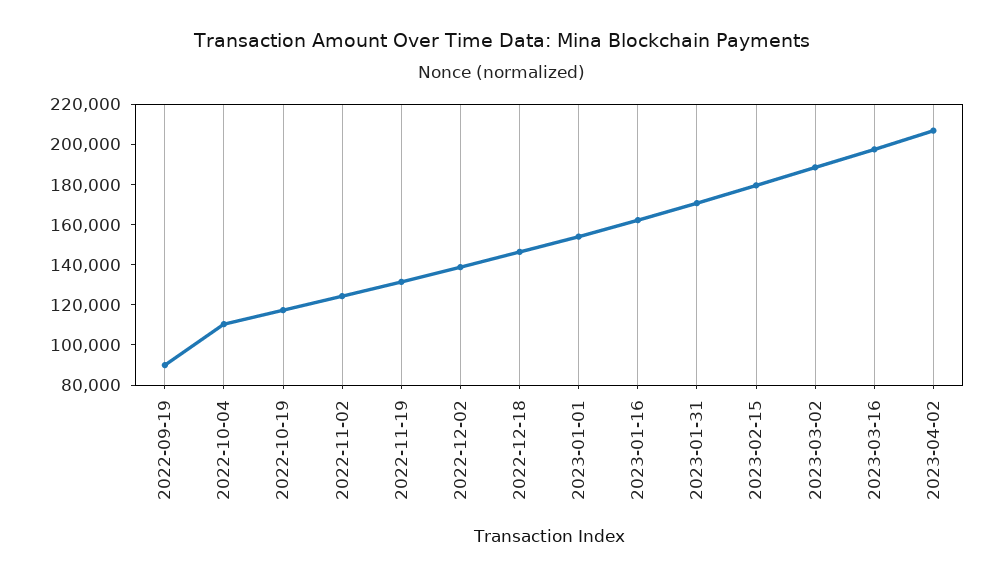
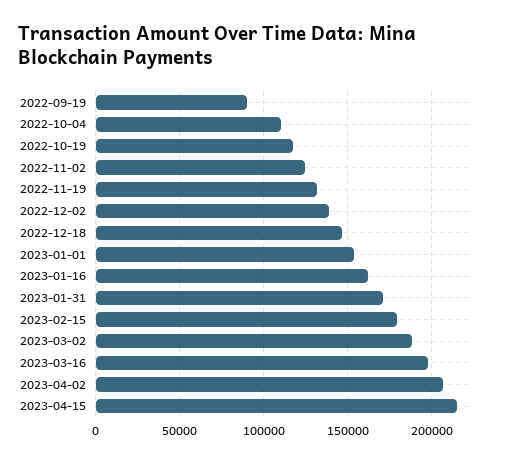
2023-04-15: none -> 215000

